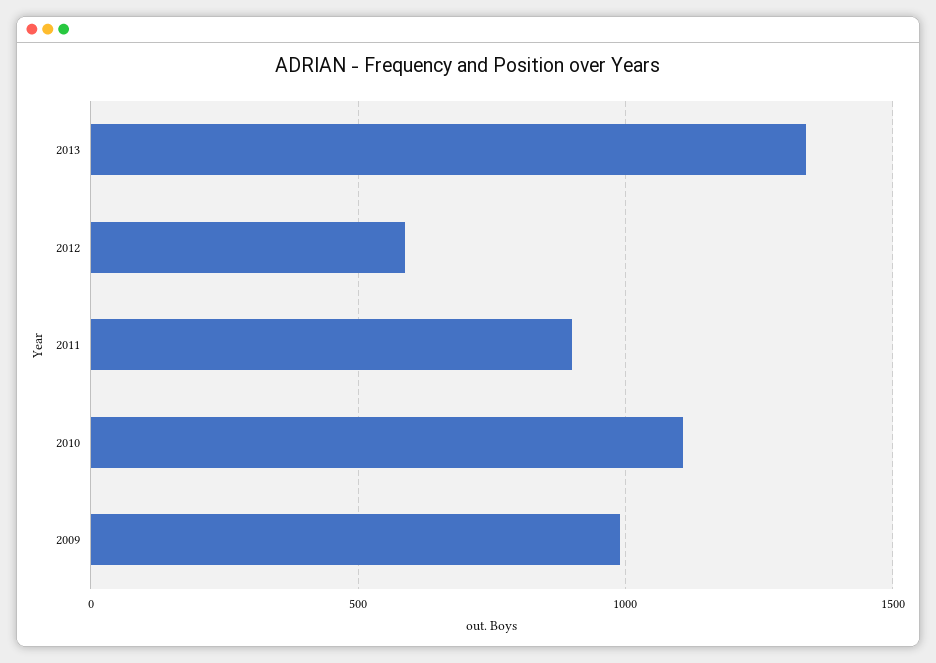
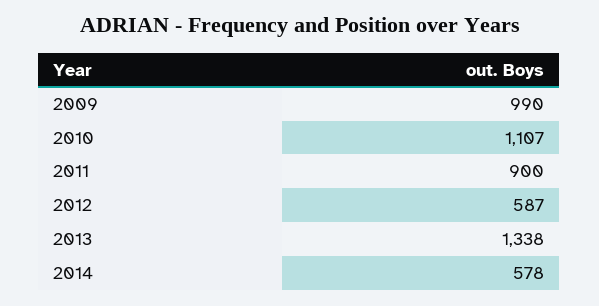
2014: none -> 578

